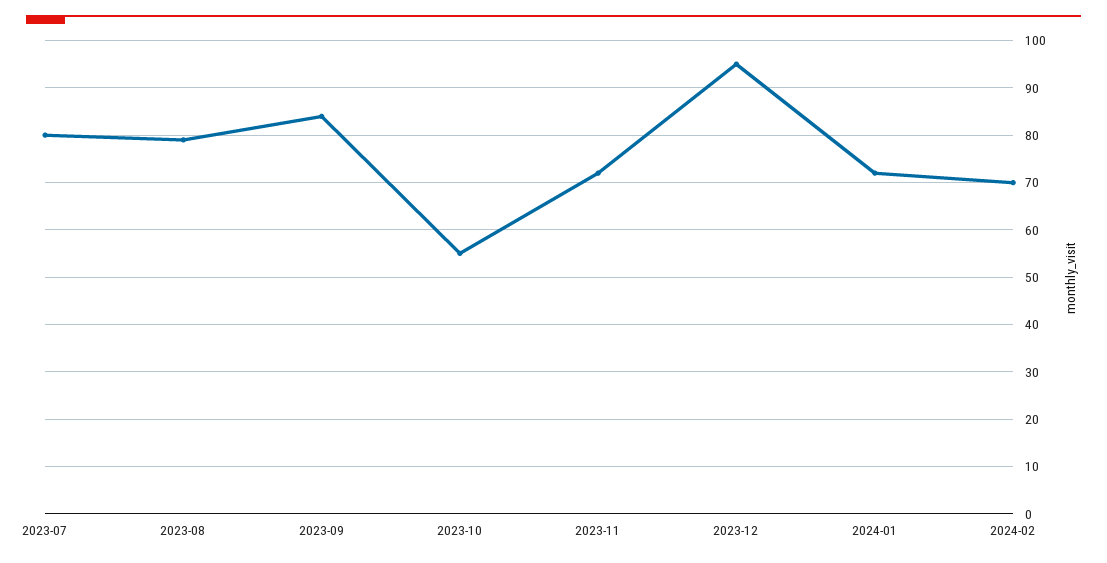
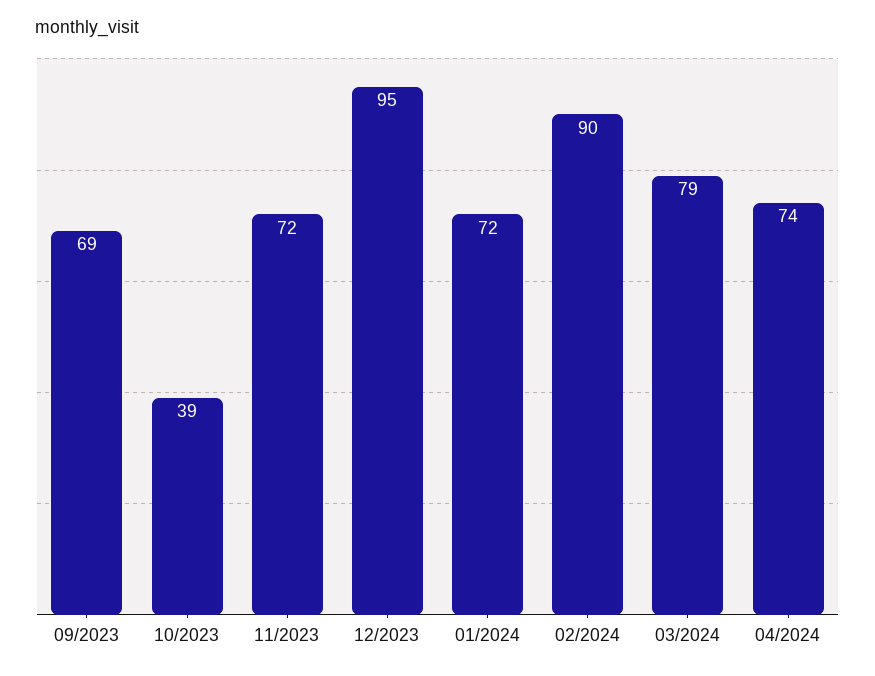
2023-07: 80 -> none
2023-08: 80 -> none
2023-09: 85 -> 69
2023-10: 55 -> 39
2024-02: 70 -> 90
03/2024: none -> 79
04/2024: none -> 74

